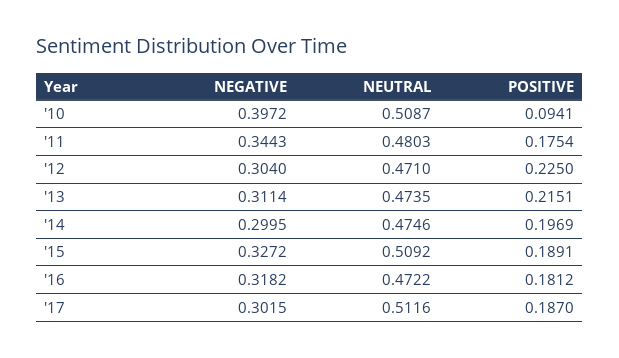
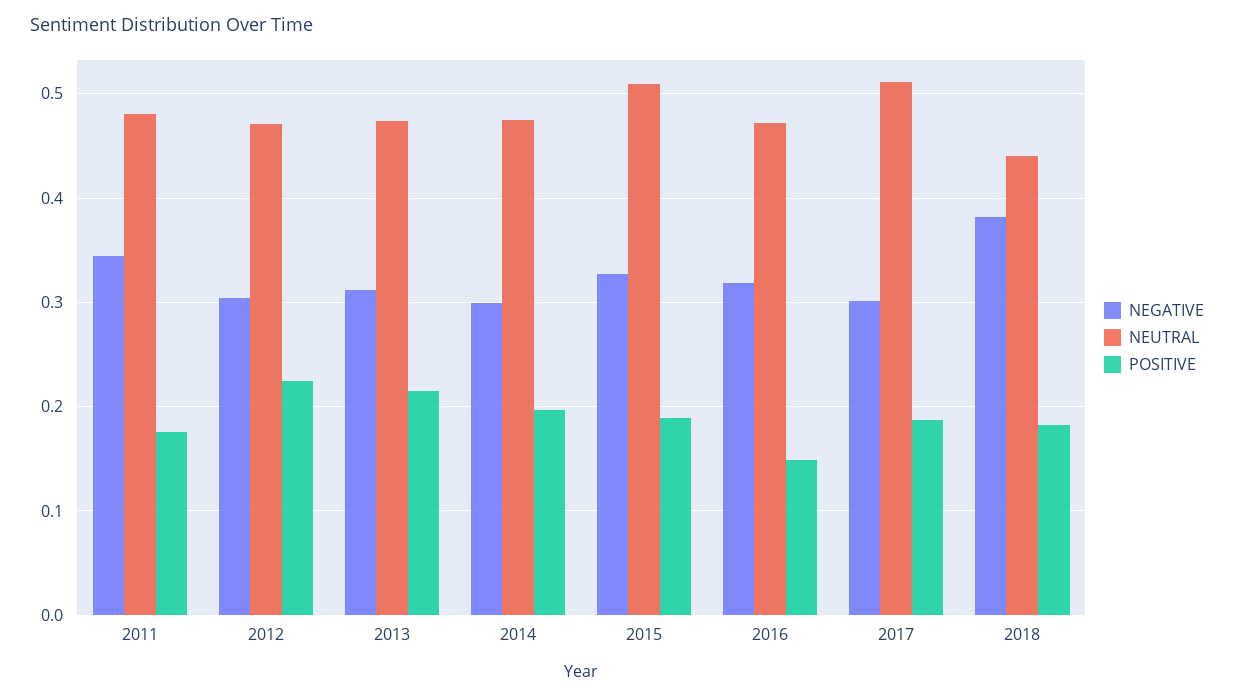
NEGATIVE, '10: 0.3972 -> none
NEUTRAL, '10: 0.5087 -> none
POSITIVE, '10: 0.0941 -> none
POSITIVE, '16: 0.1812 -> 0.15
NEGATIVE, 2018: none -> 0.38
NEUTRAL, 2018: none -> 0.44
POSITIVE, 2018: none -> 0.18

